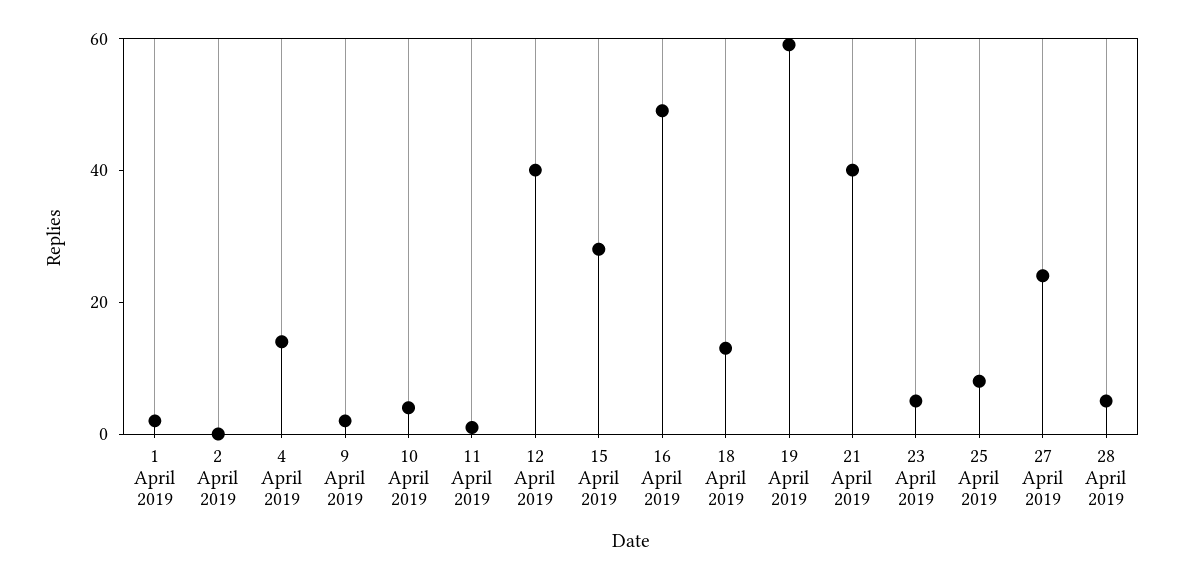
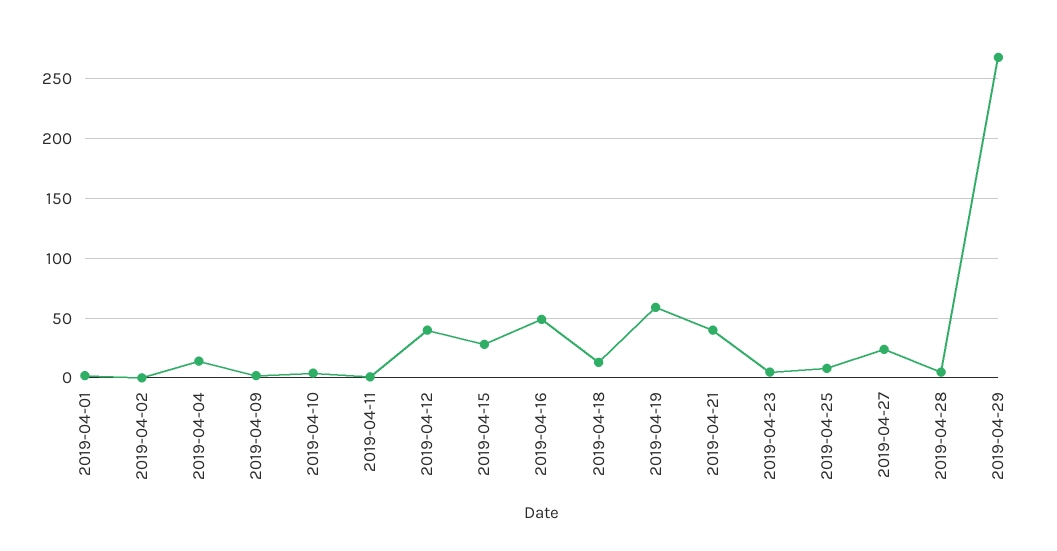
2019-04-29: none -> 270

